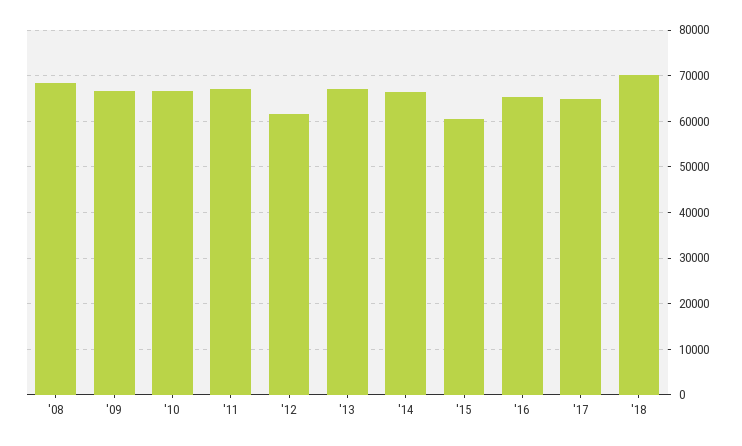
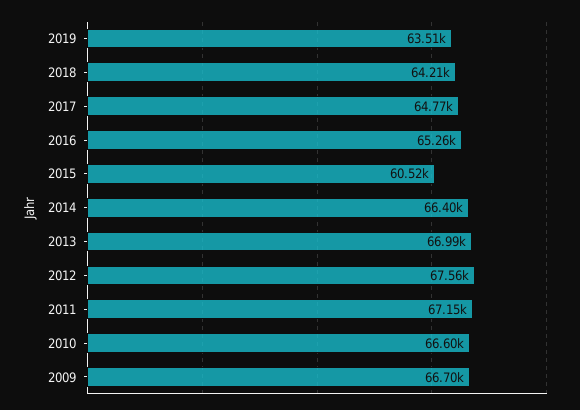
'08: 68000 -> none
'12: 62000 -> 67560
'18: 70000 -> 64210
2019: none -> 63510

